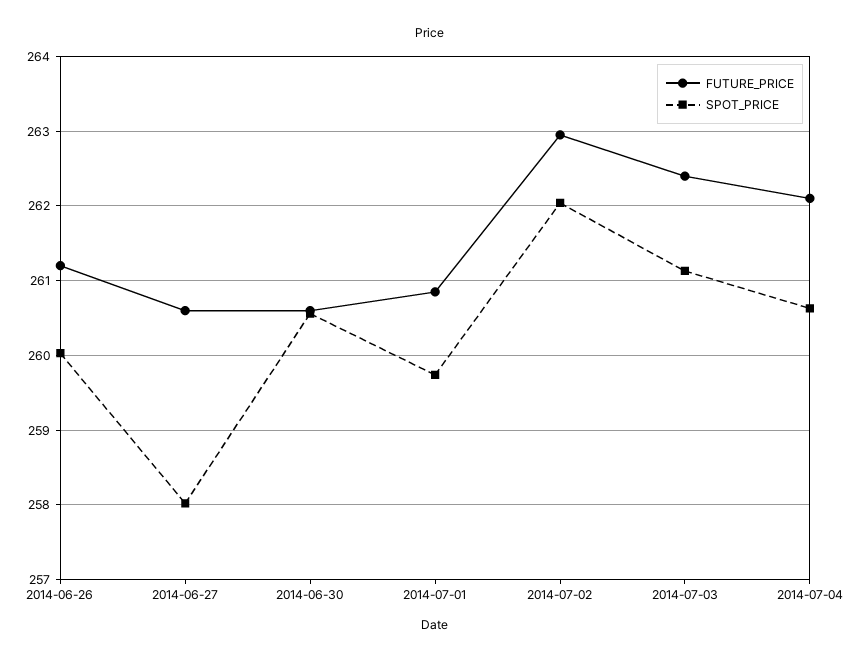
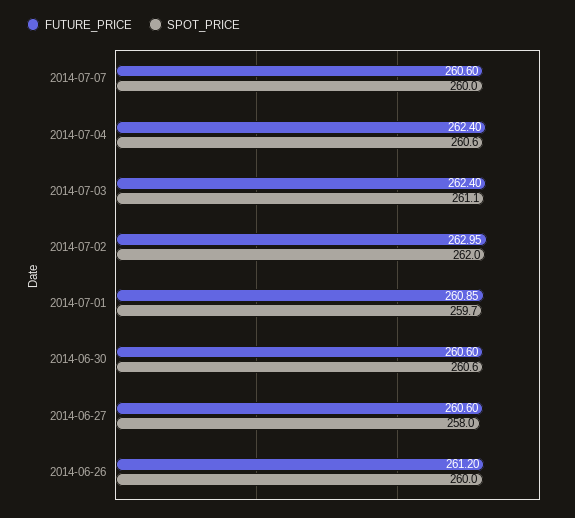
FUTURE_PRICE, 2014-07-04: 262.1 -> 262.4
FUTURE_PRICE, 2014-07-07: none -> 260.6
SPOT_PRICE, 2014-07-07: none -> 260

